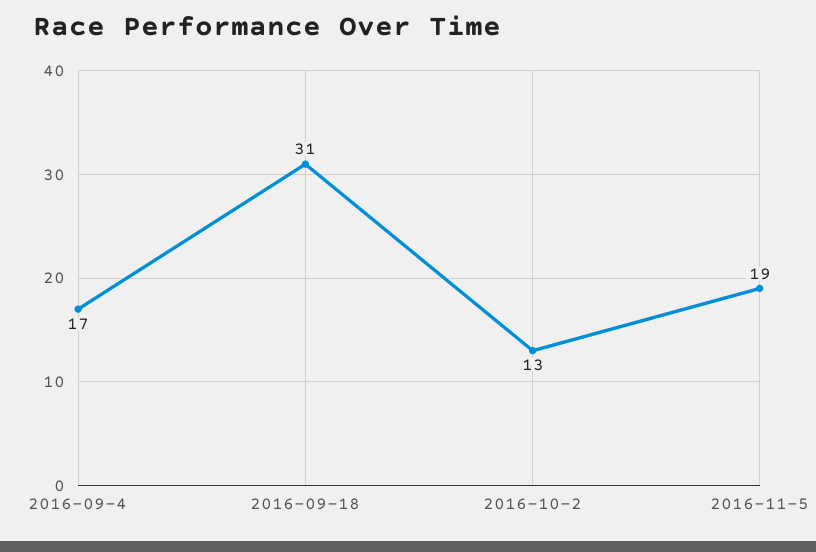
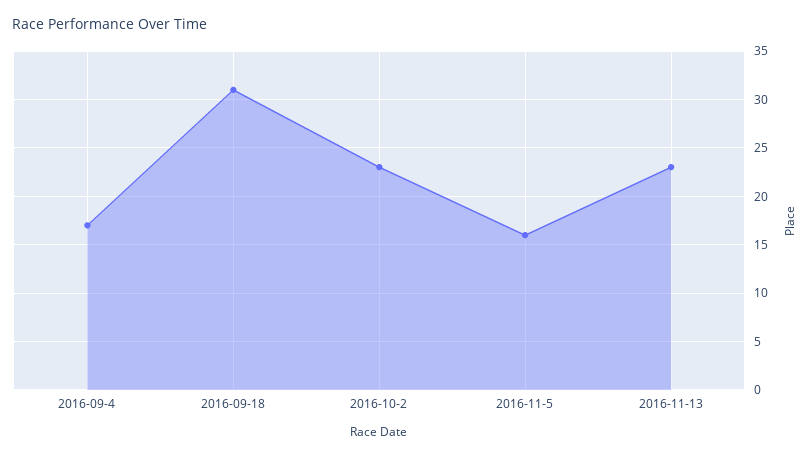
2016-10-2: 13 -> 23
2016-11-5: 19 -> 16
2016-11-13: none -> 23

